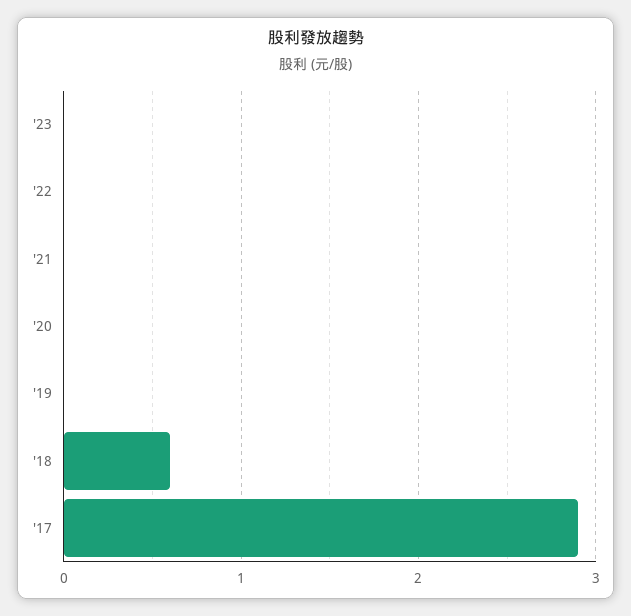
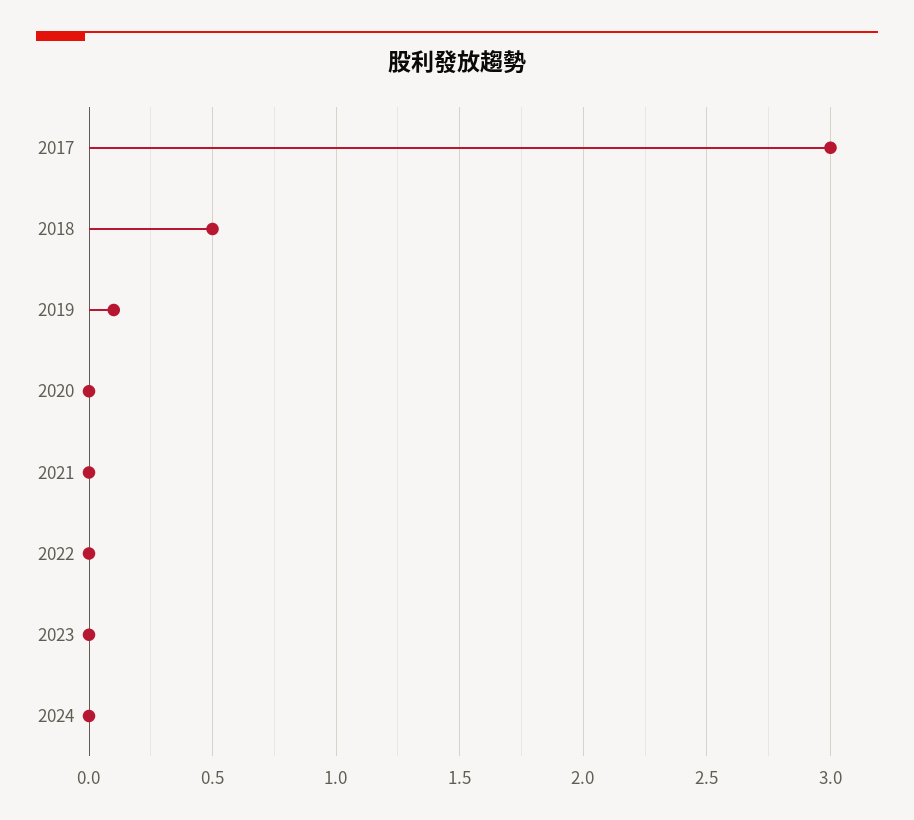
'19: 0 -> 0.1
'18: 0.6 -> 0.5
'17: 2.9 -> 3
2024: none -> 0

